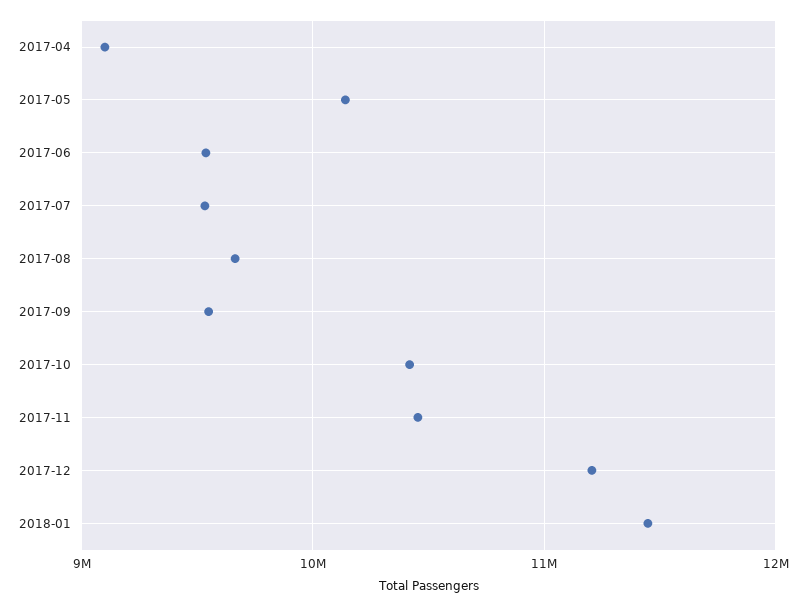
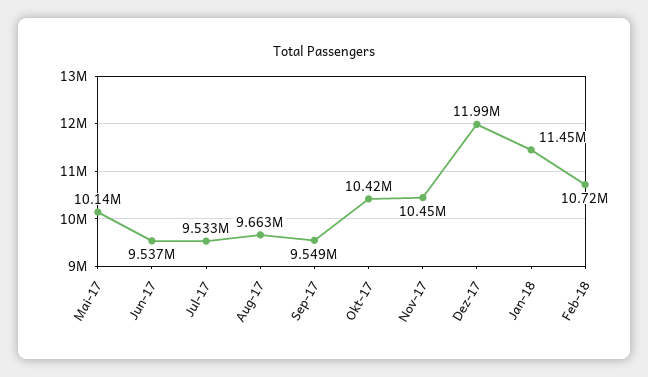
2017-04: 9100000 -> none
2017-12: 11200000 -> 11990000
Feb-18: none -> 10720000

